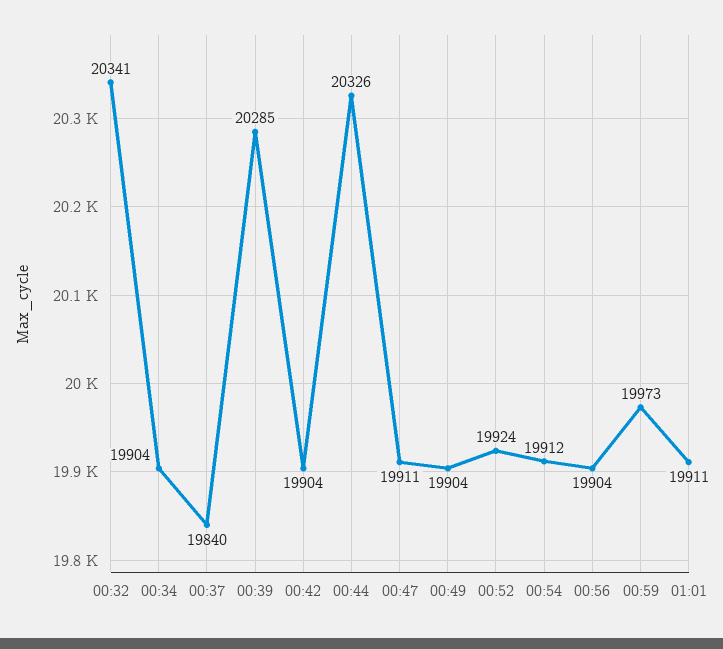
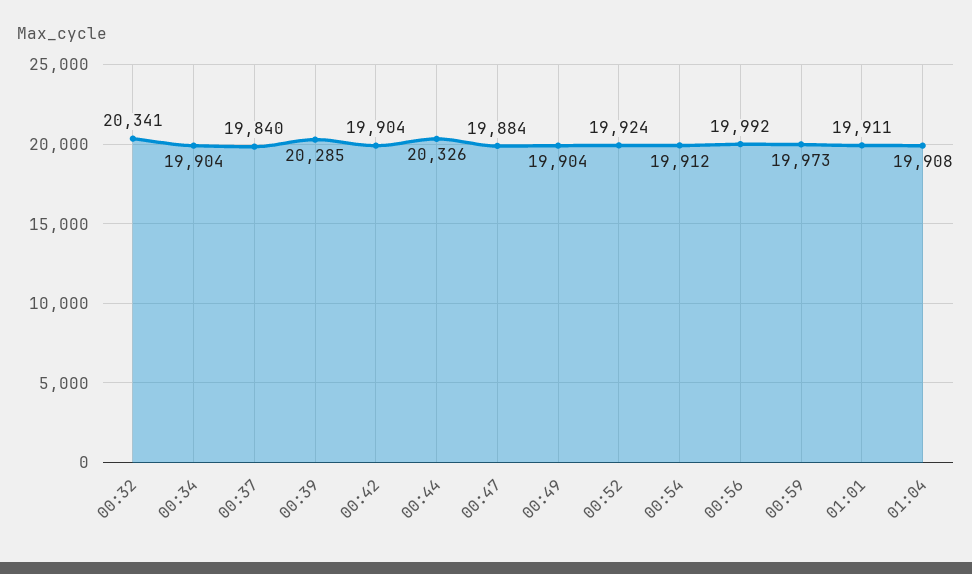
00:47: 19911 -> 19884
00:56: 19904 -> 19992
01:04: none -> 19908

